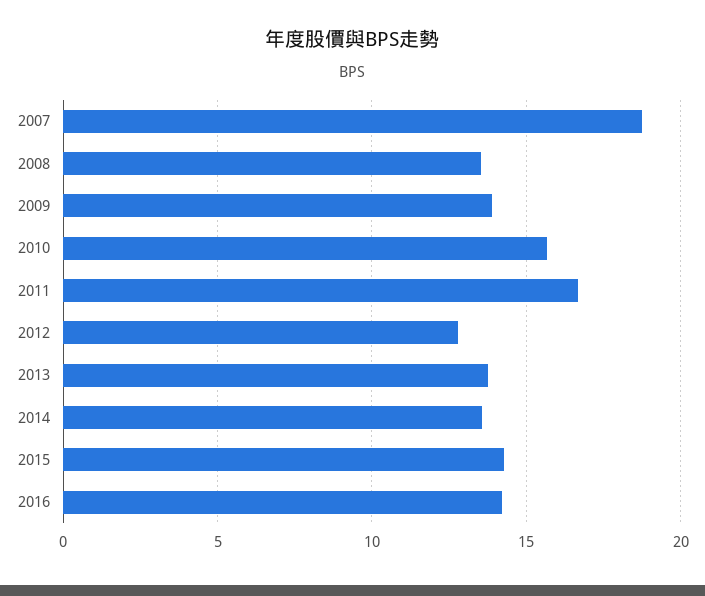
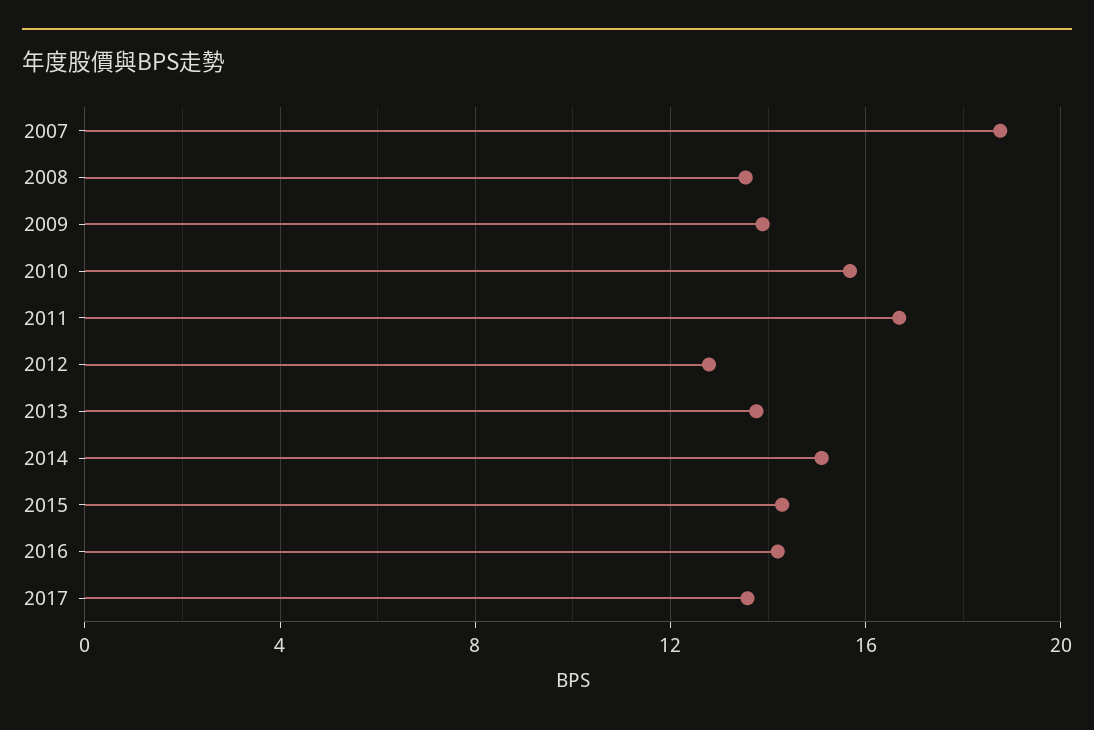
2014: 13.5 -> 15
2017: none -> 13.5

